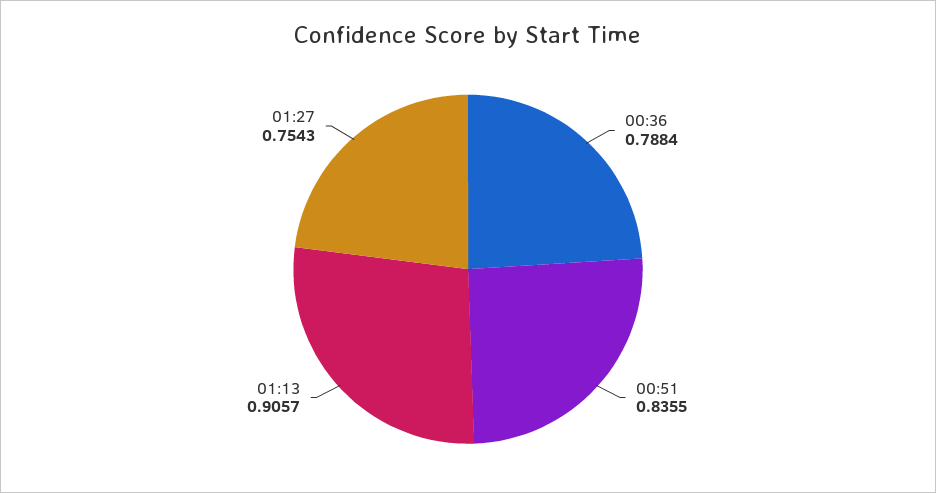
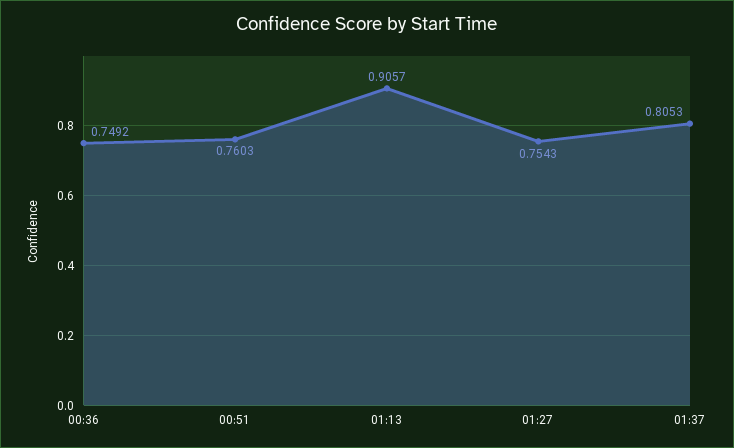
00:36: 0.7884 -> 0.7492
00:51: 0.8355 -> 0.7603
01:37: none -> 0.8053

